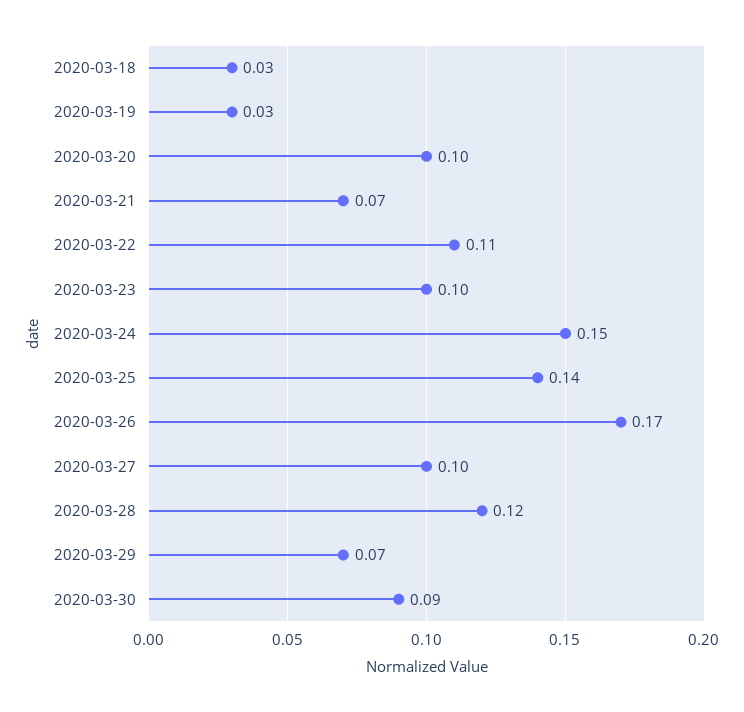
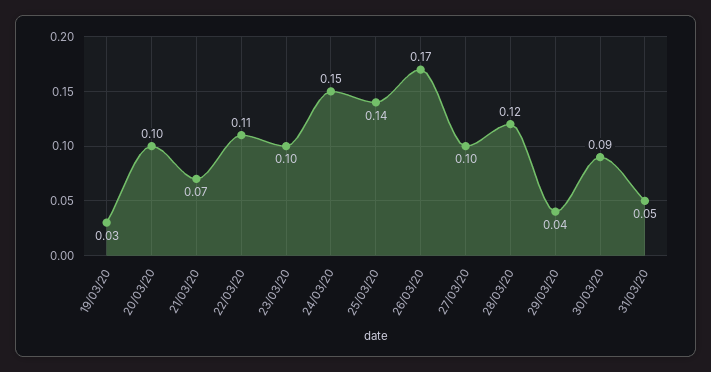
2020-03-18: 0.03 -> none
2020-03-29: 0.07 -> 0.04
31/03/20: none -> 0.05

